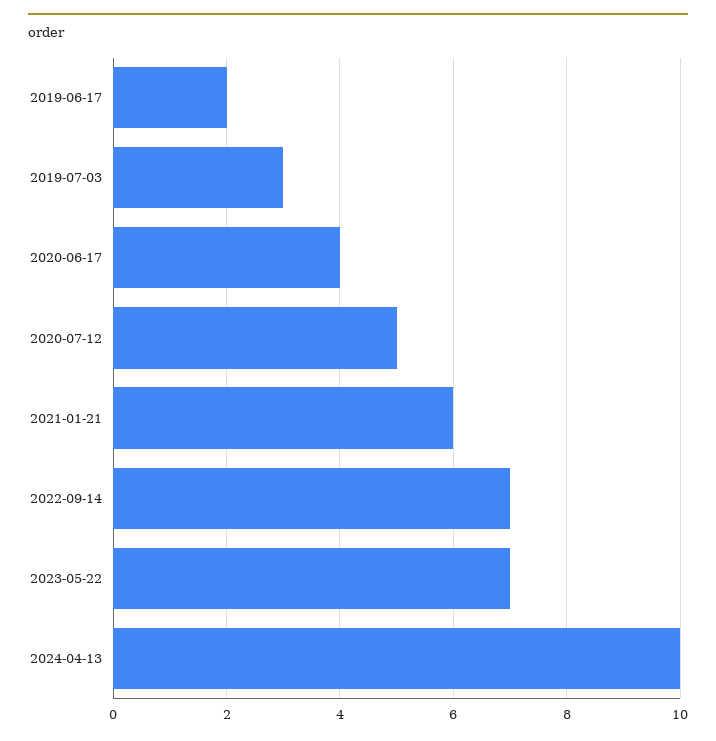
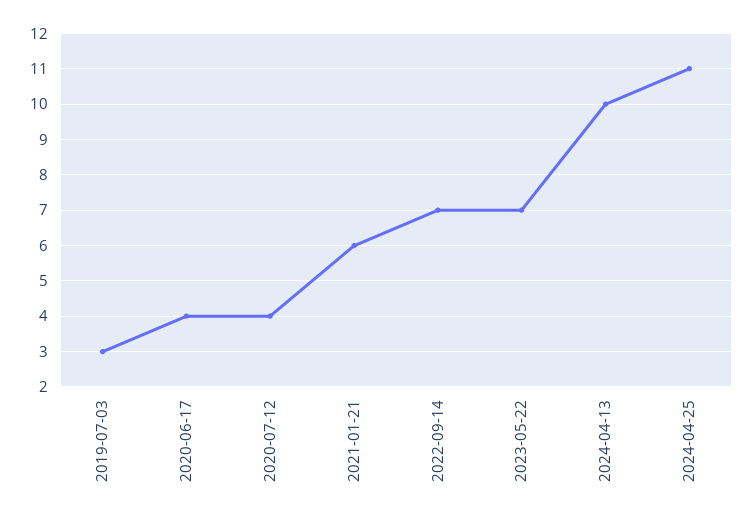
2019-06-17: 2 -> none
2020-07-12: 5 -> 4
2024-04-25: none -> 11

